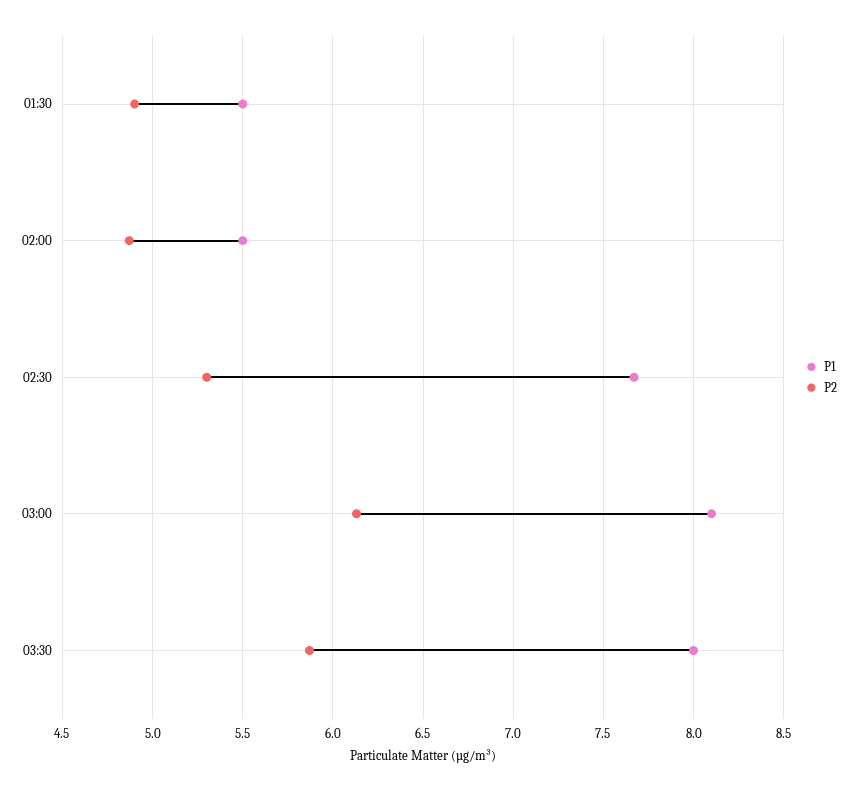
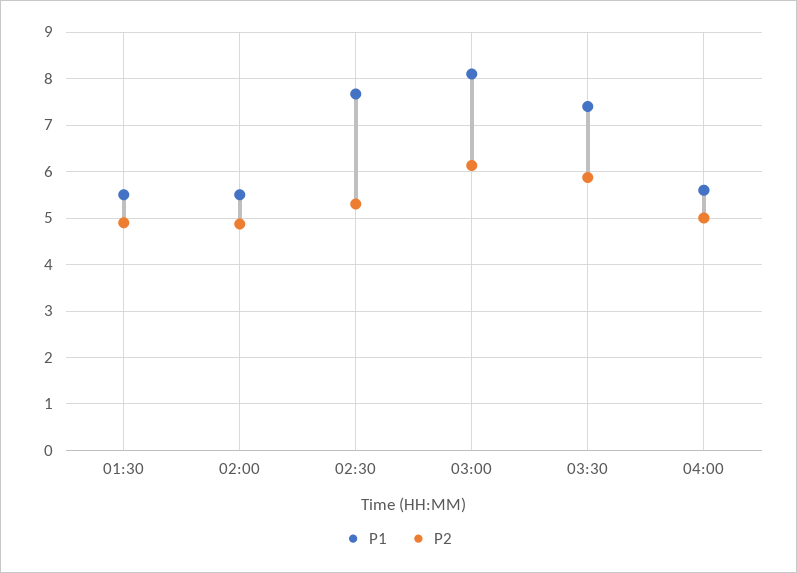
P1, 03:30: 8 -> 7.4
P1, 04:00: none -> 5.6
P2, 04:00: none -> 5

